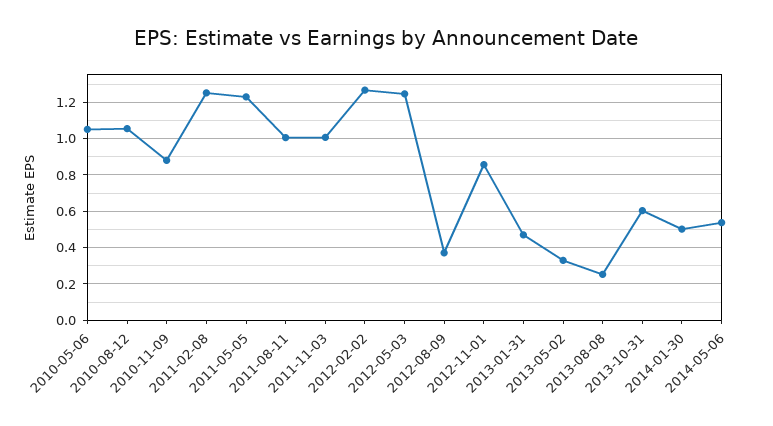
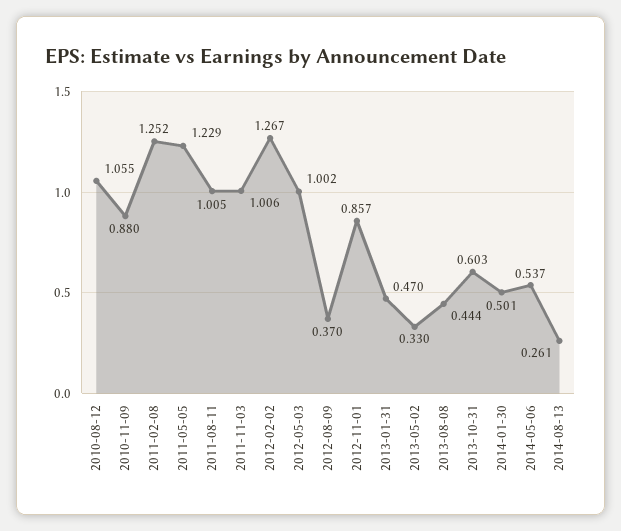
2010-05-06: 1.05 -> none
2012-05-03: 1.25 -> 1.002
2013-08-08: 0.25 -> 0.444
2014-08-13: none -> 0.261

